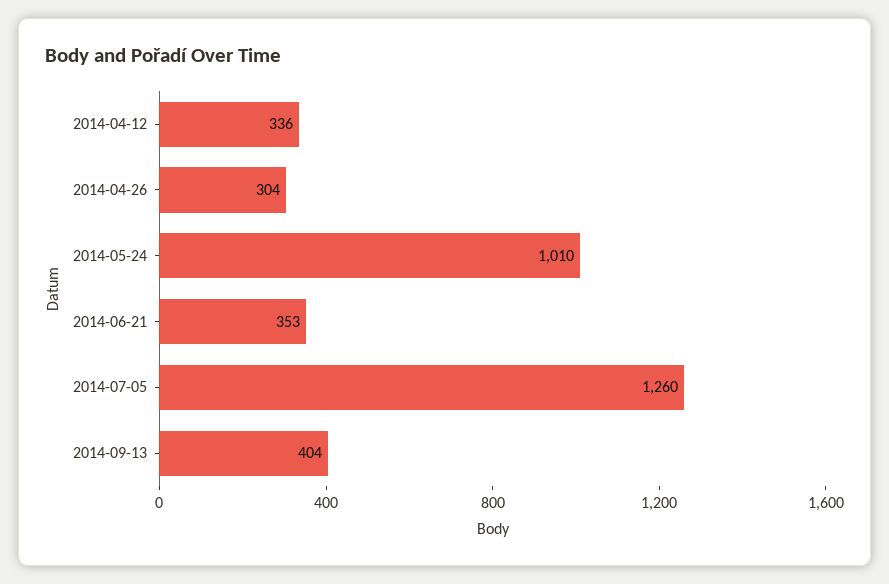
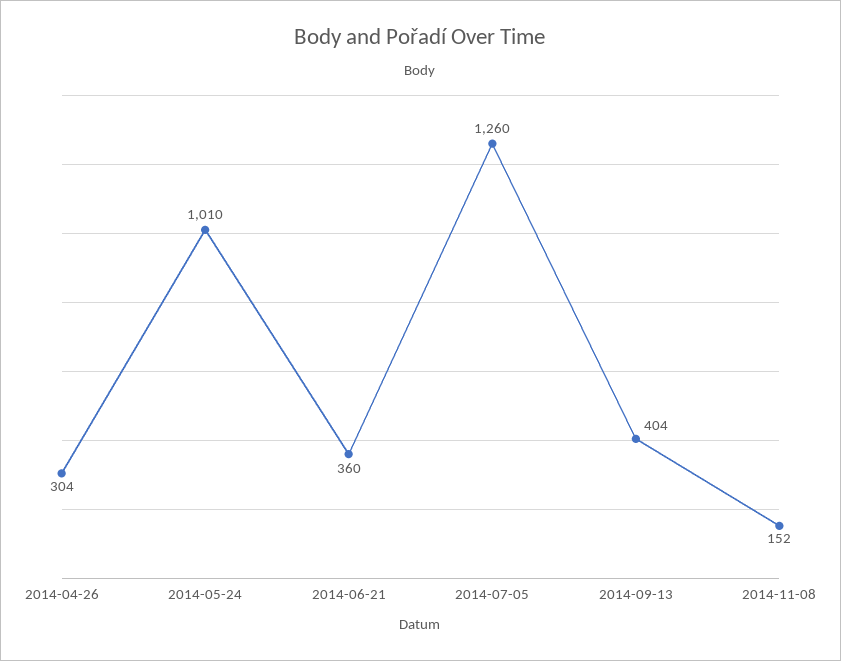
2014-04-12: 336 -> none
2014-06-21: 353 -> 360
2014-11-08: none -> 152

